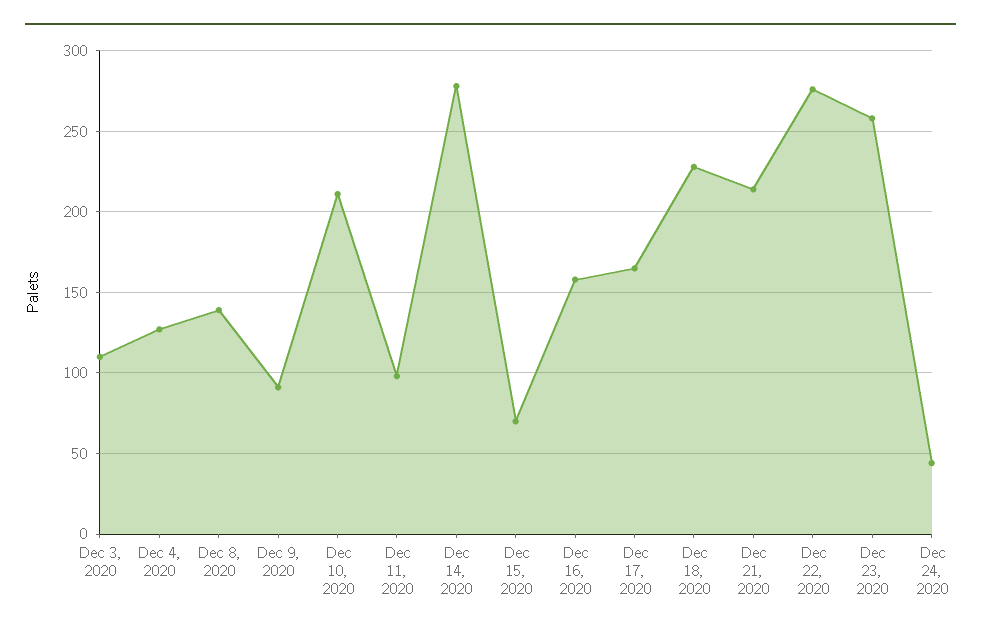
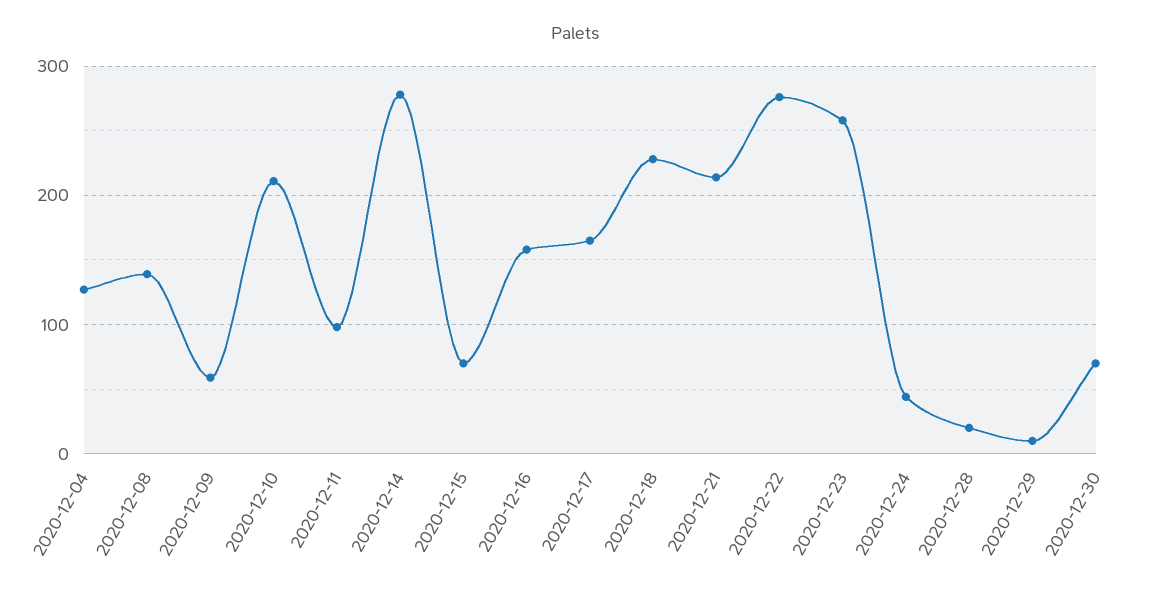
Dec 3, 2020: 110 -> none
Dec 9, 2020: 90 -> 60
2020-12-28: none -> 20
2020-12-29: none -> 10
2020-12-30: none -> 70

